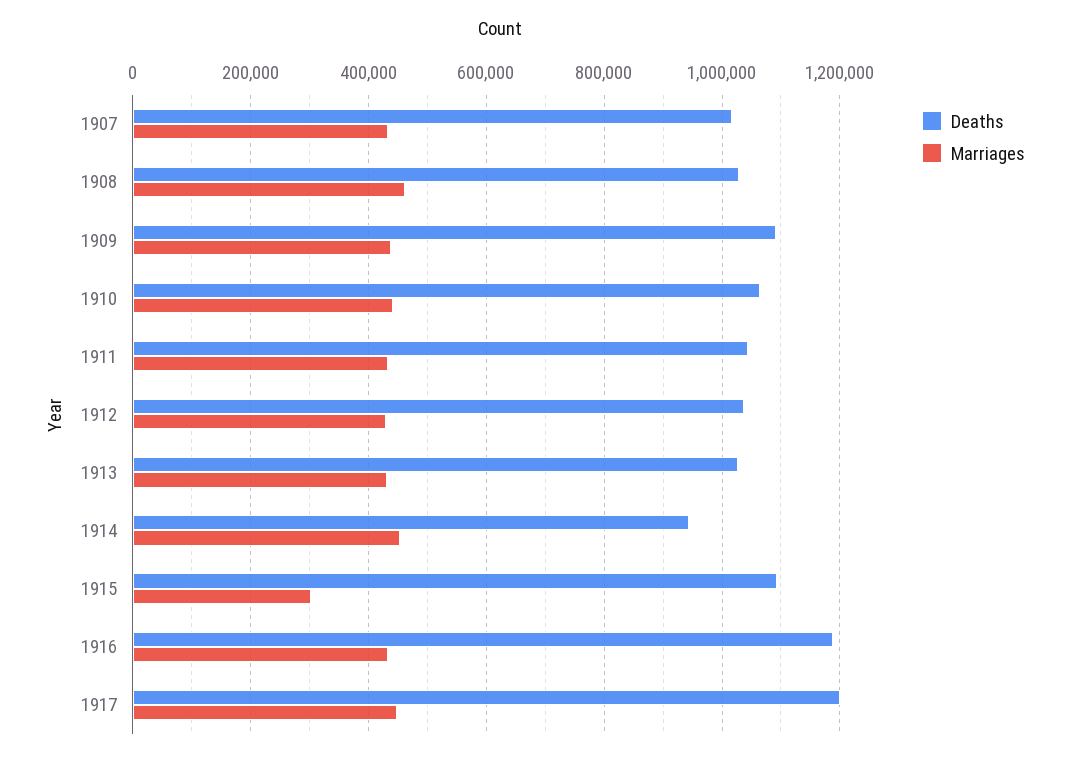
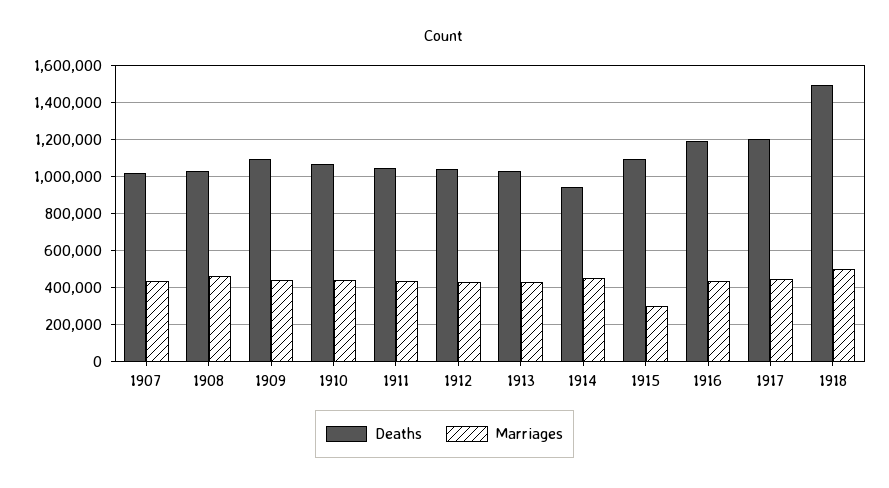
Deaths, 1918: none -> 1500000
Marriages, 1918: none -> 500000

